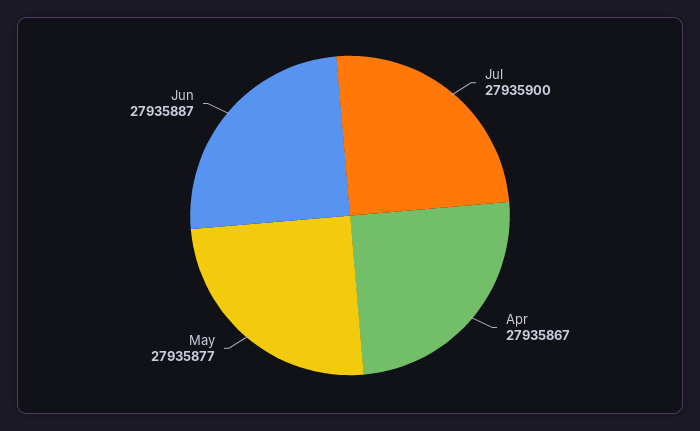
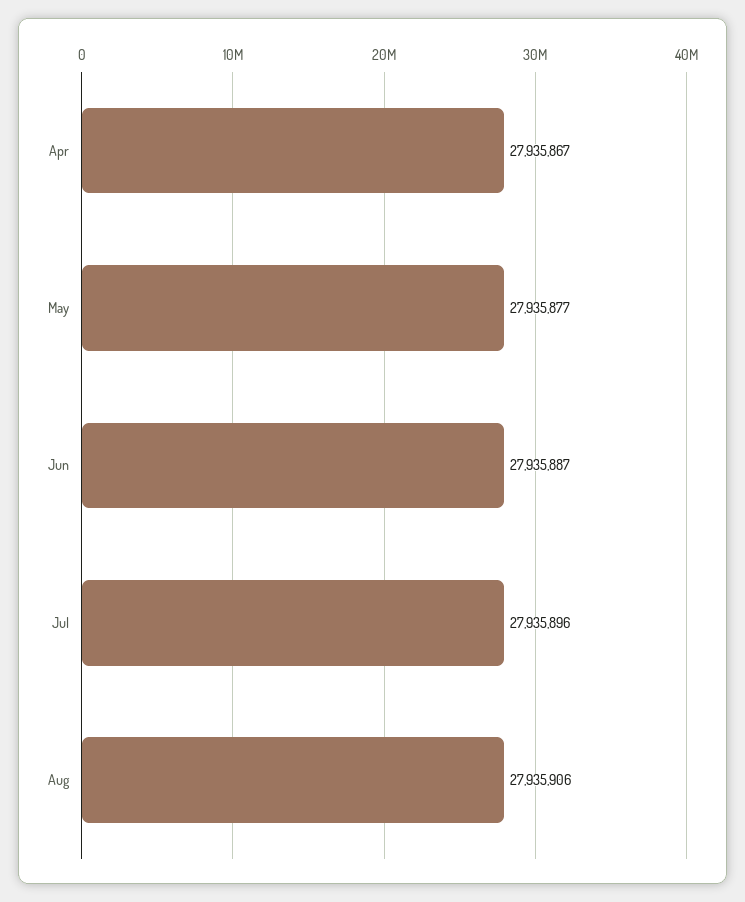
Jul: 27935900 -> 27935896
Aug: none -> 27935906

